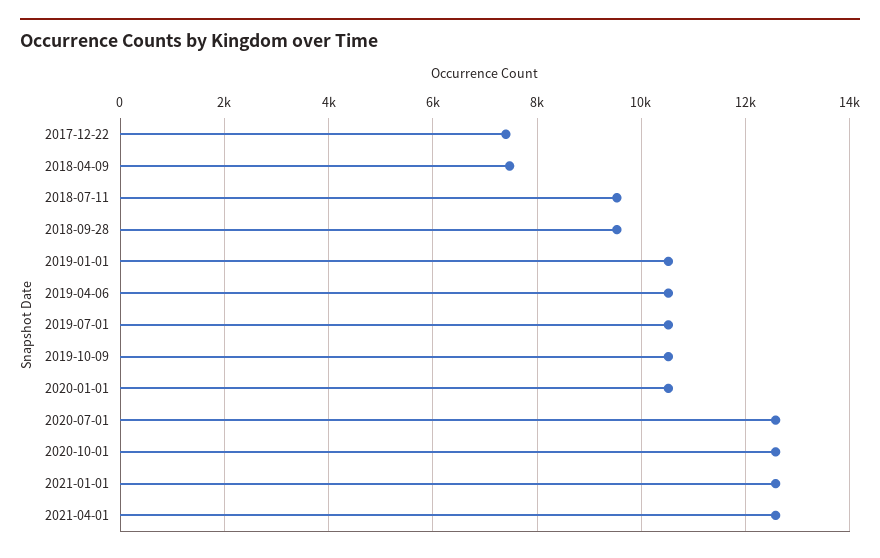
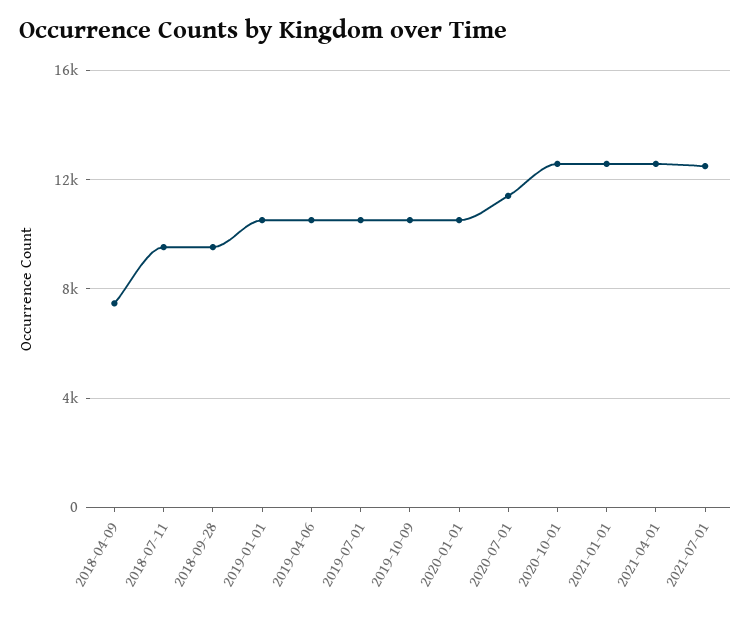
2017-12-22: 7400 -> none
2020-07-01: 12600 -> 11500
2021-07-01: none -> 12500

